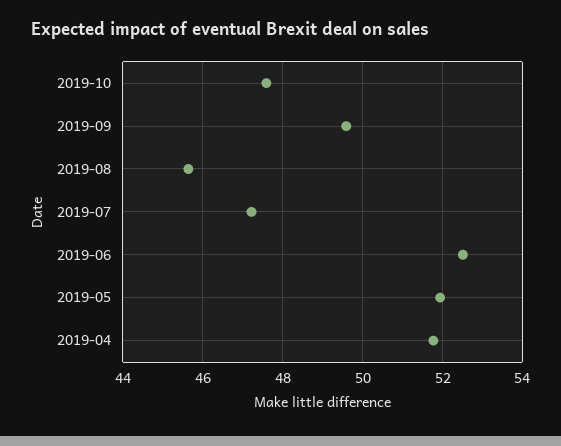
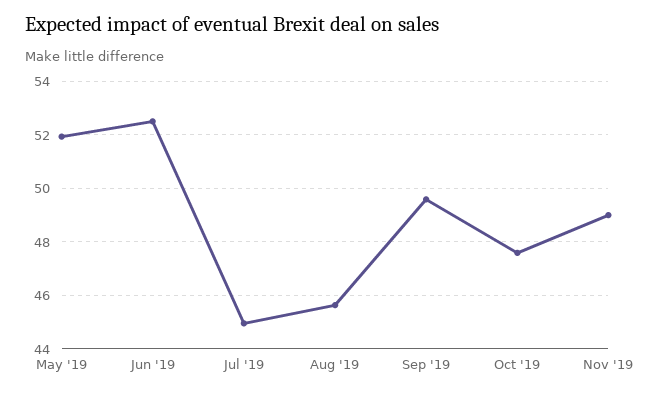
2019-07: 47.2 -> 45
2019-04: 51.8 -> none
Nov '19: none -> 49

